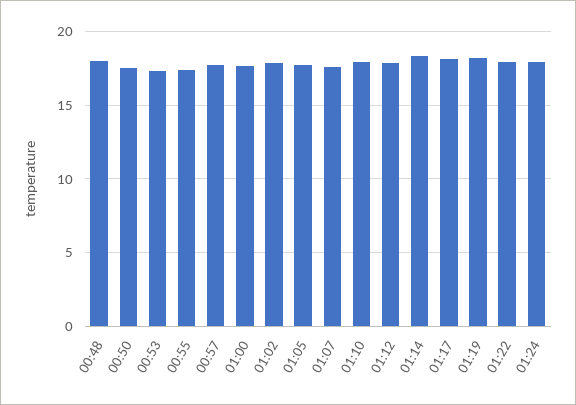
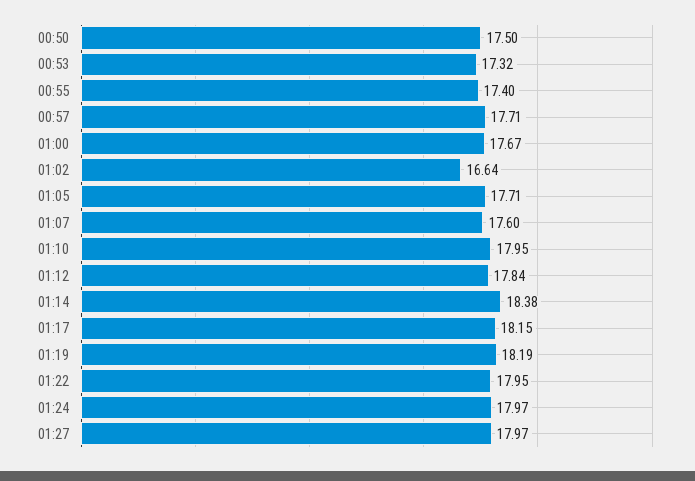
00:48: 18 -> none
01:02: 18 -> 16.64
01:27: none -> 17.97

